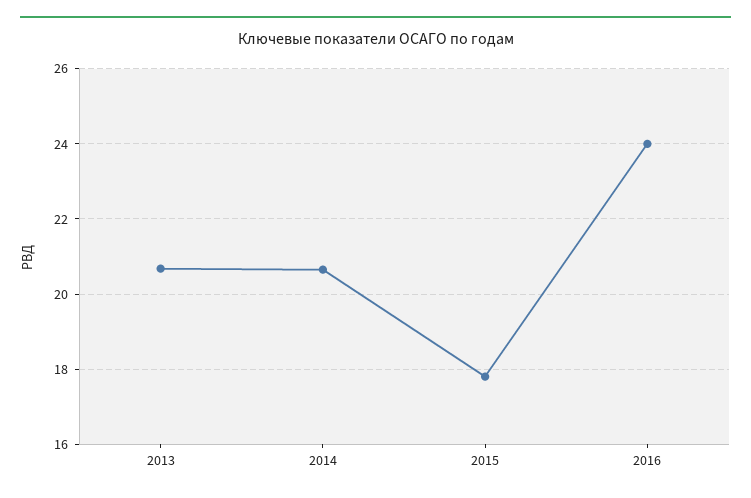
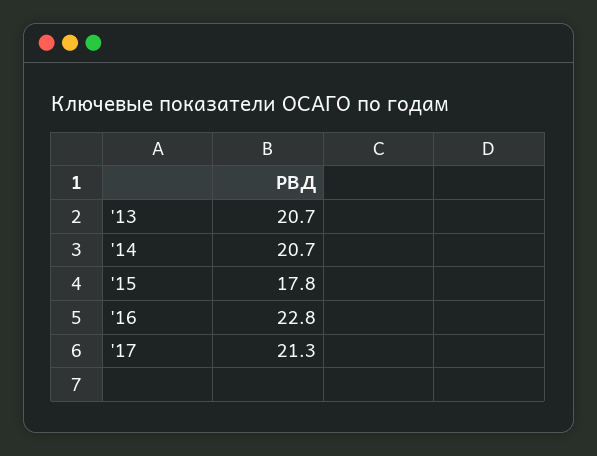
2016: 24 -> 22.8
'17: none -> 21.3

